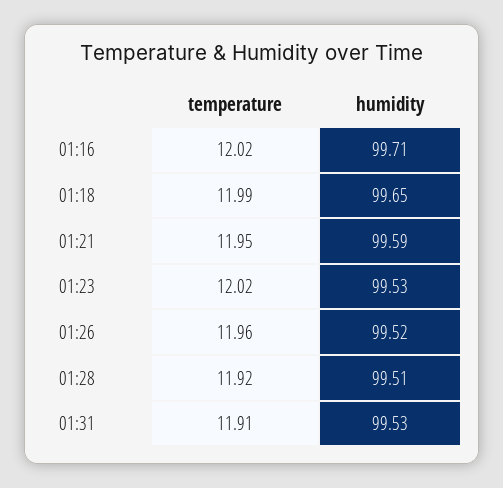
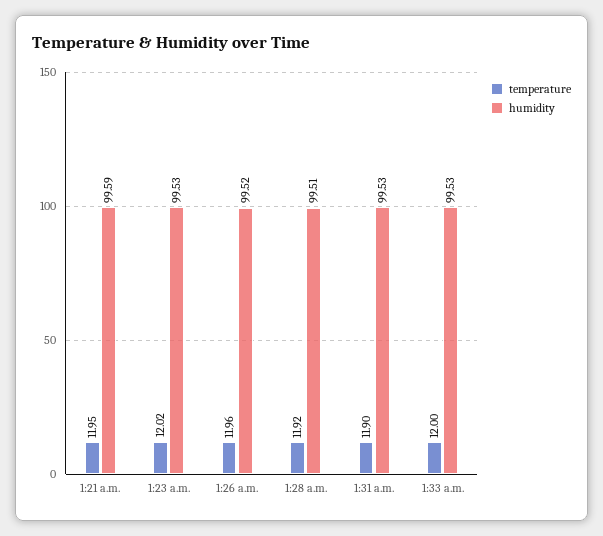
temperature, 01:16: 12.02 -> none
humidity, 01:16: 99.71 -> none
temperature, 01:18: 11.99 -> none
humidity, 01:18: 99.65 -> none
temperature, 01:31: 11.91 -> 11.9
temperature, 1:33 a.m.: none -> 12
humidity, 1:33 a.m.: none -> 99.53

